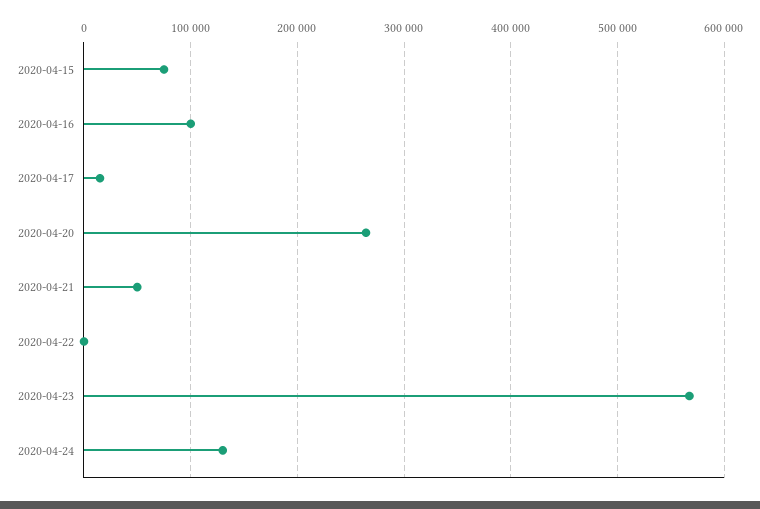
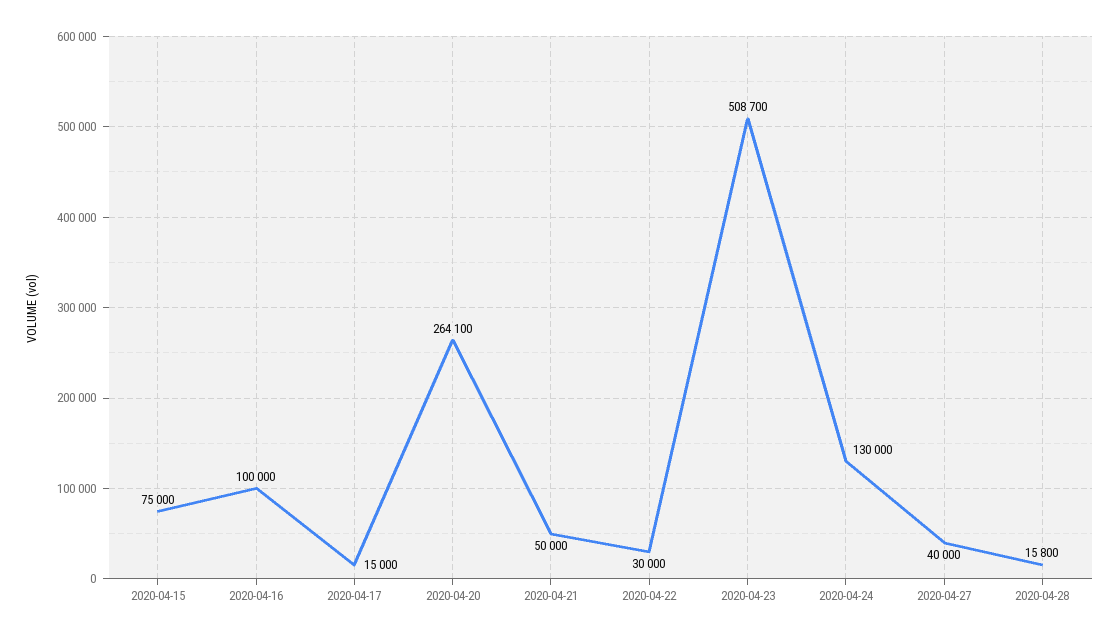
2020-04-22: 0 -> 30000
2020-04-23: 570000 -> 508700
2020-04-27: none -> 40000
2020-04-28: none -> 15800

